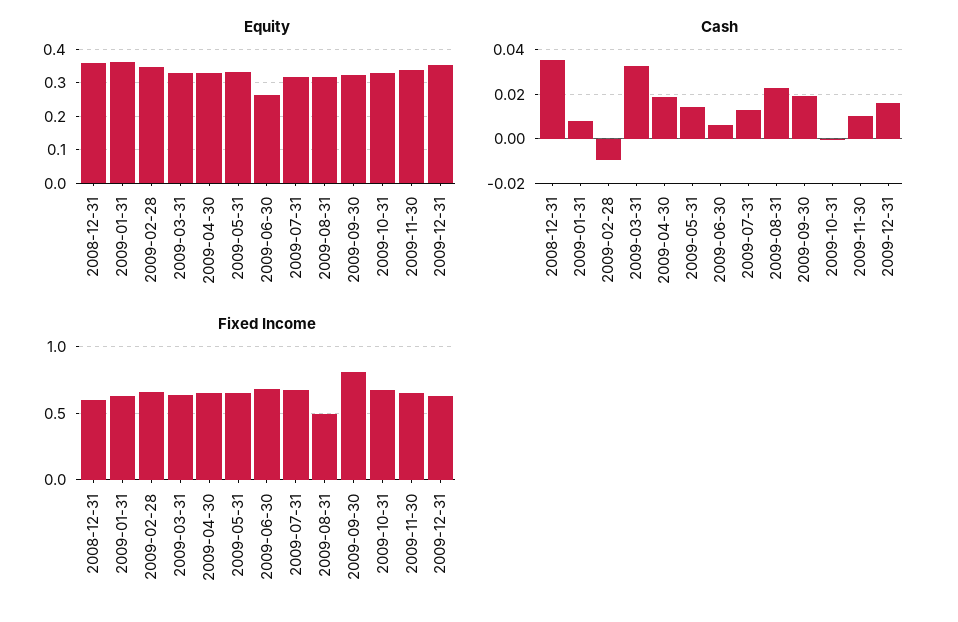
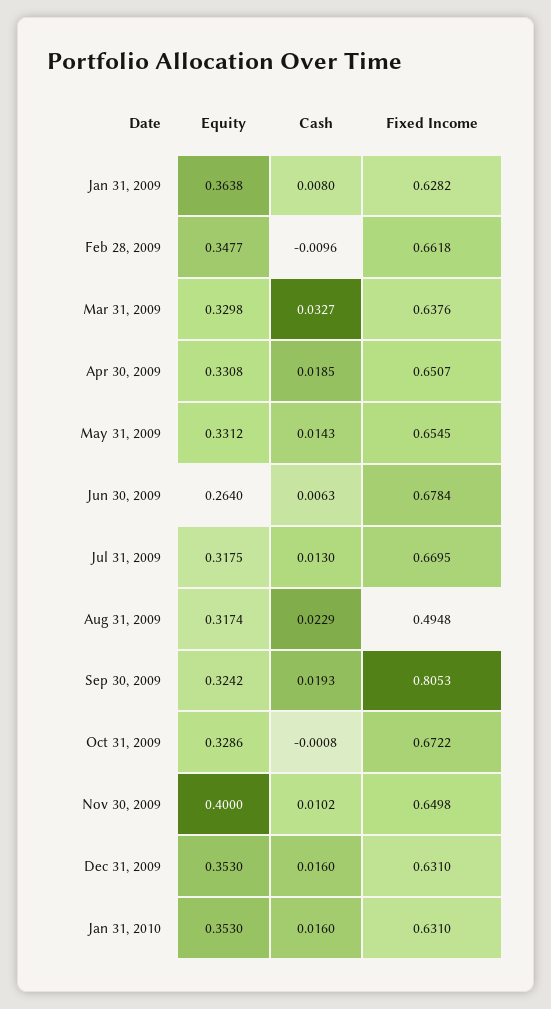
Equity, 2008-12-31: 0.36 -> none
Equity, 2009-11-30: 0.34 -> 0.4
Cash, 2008-12-31: 0.035 -> none
Fixed Income, 2008-12-31: 0.6 -> none
Equity, Jan 31, 2010: none -> 0.353
Cash, Jan 31, 2010: none -> 0.016
Fixed Income, Jan 31, 2010: none -> 0.631

